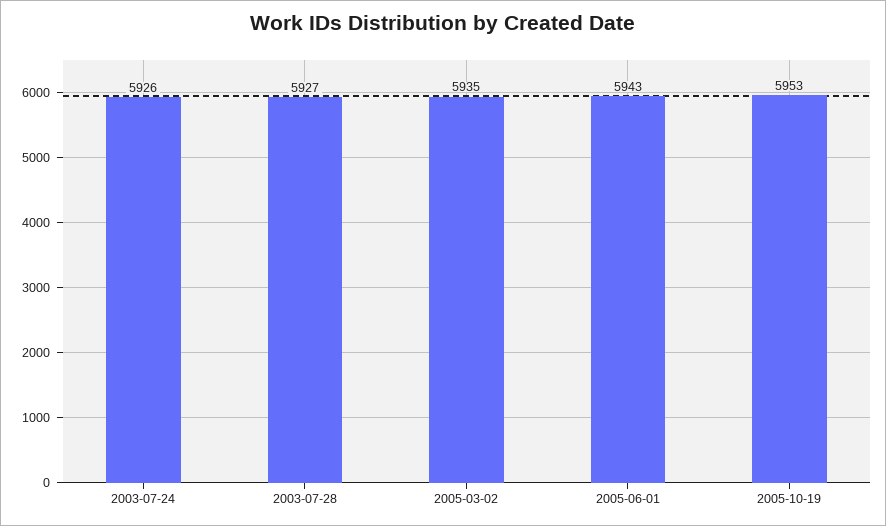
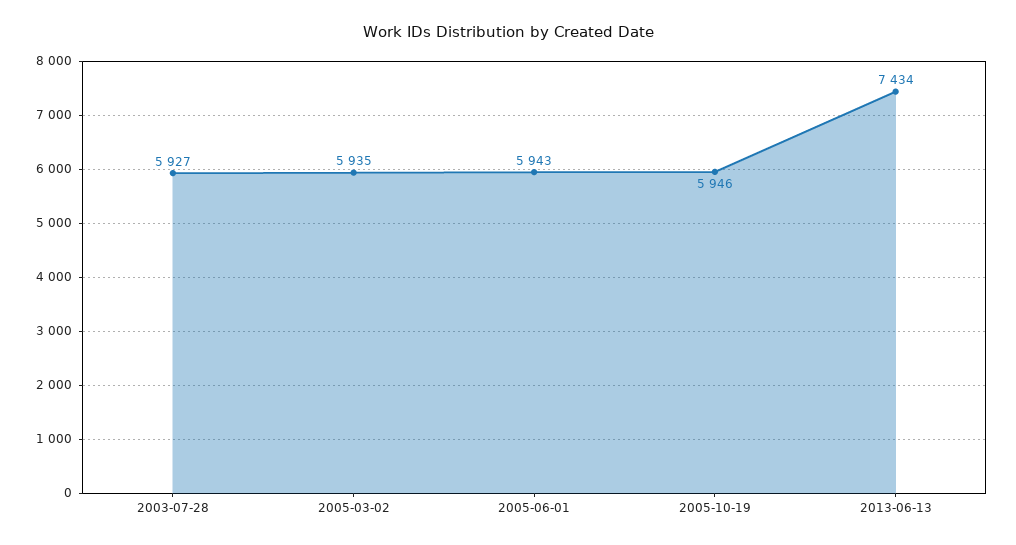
2003-07-24: 5926 -> none
2005-10-19: 5953 -> 5946
2013-06-13: none -> 7434

